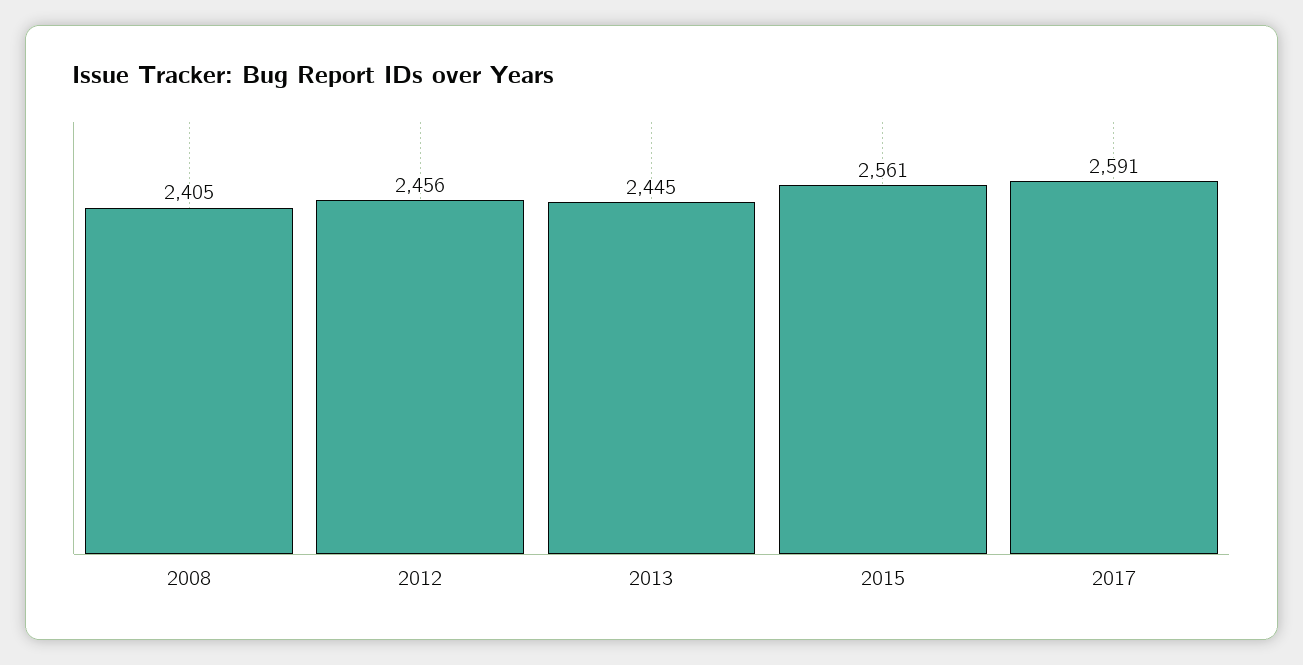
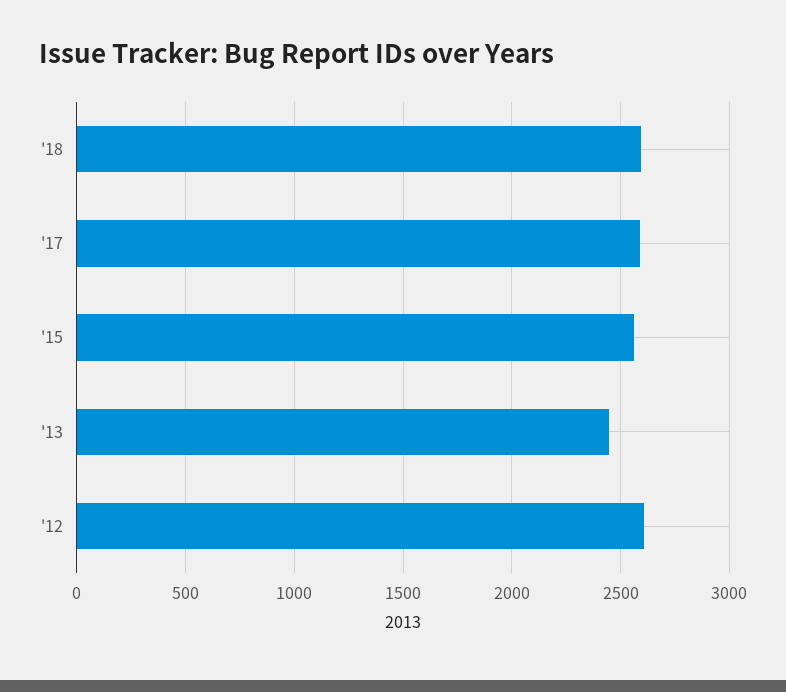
2008: 2405 -> none
2012: 2456 -> 2600
'18: none -> 2600

